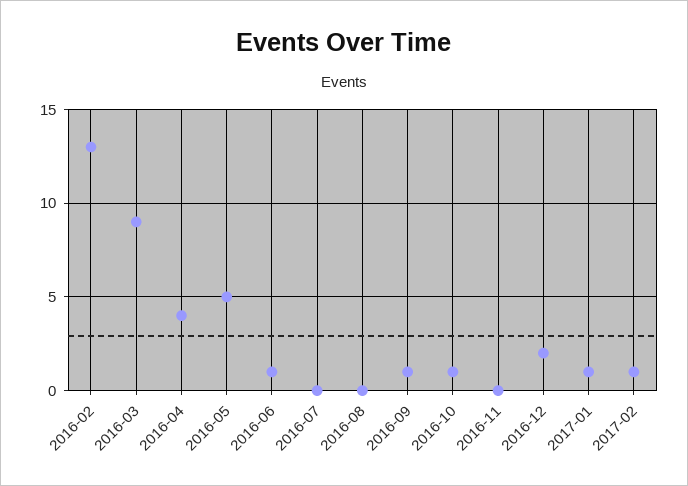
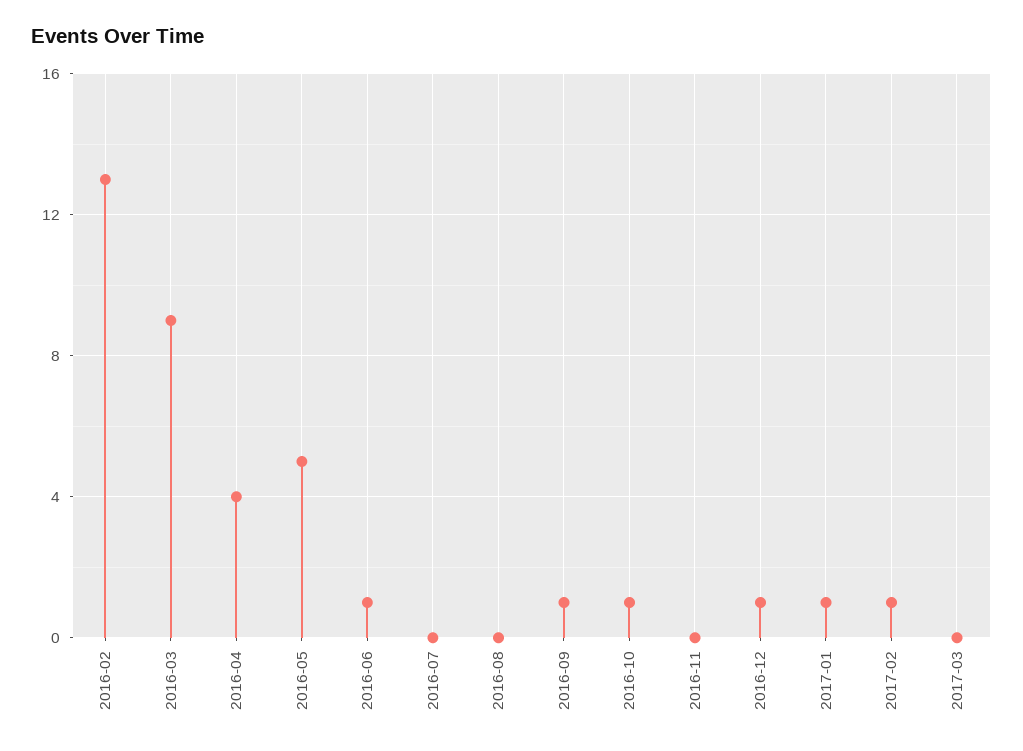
2016-12: 2 -> 1
2017-03: none -> 0

